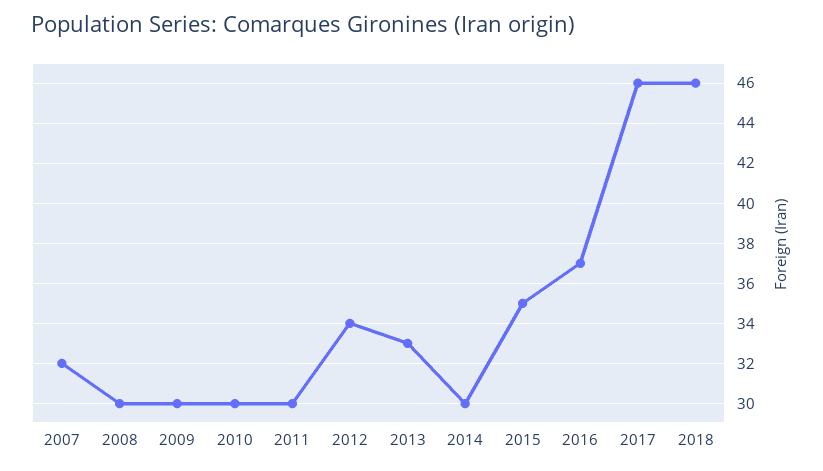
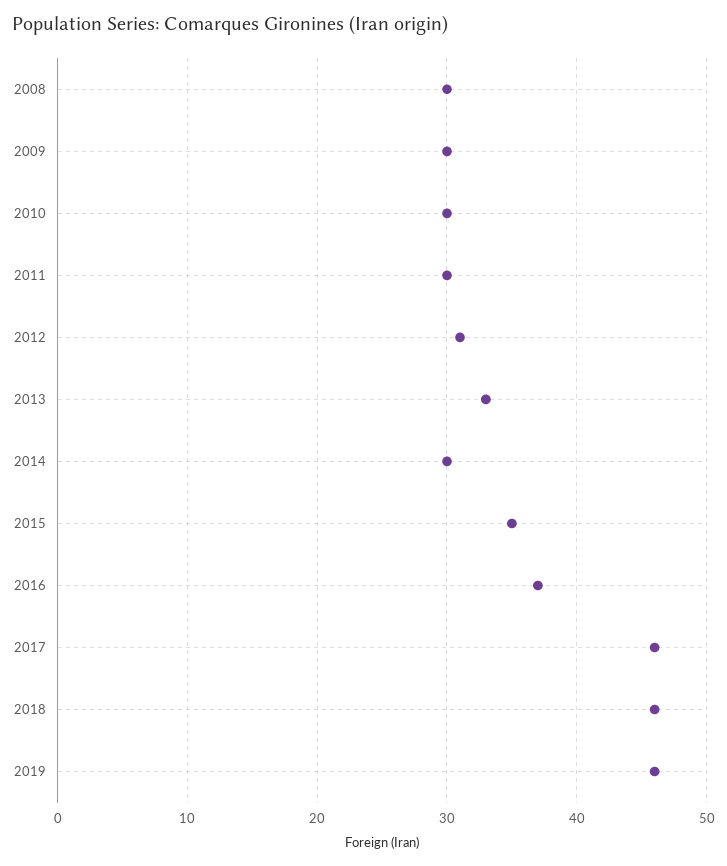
2007: 32 -> none
2012: 34 -> 31
2019: none -> 46

